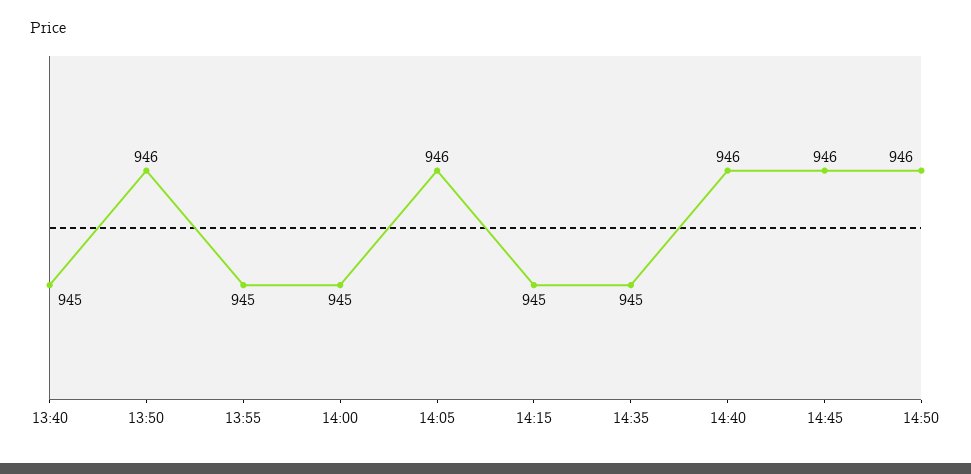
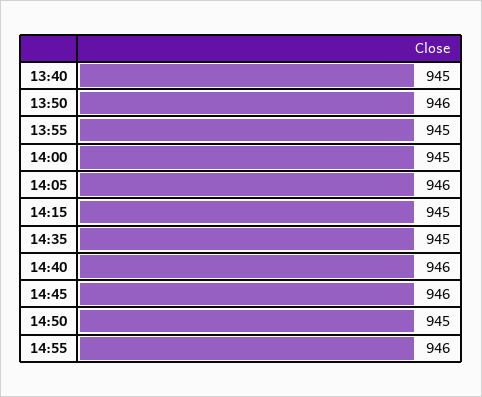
14:50: 946 -> 945
14:55: none -> 946

